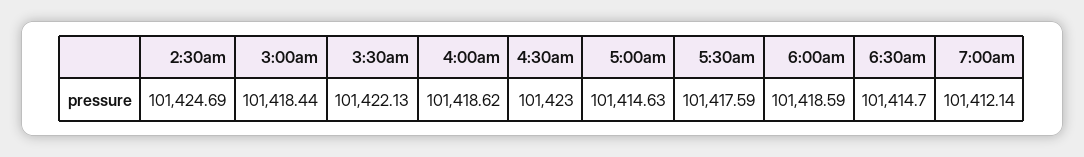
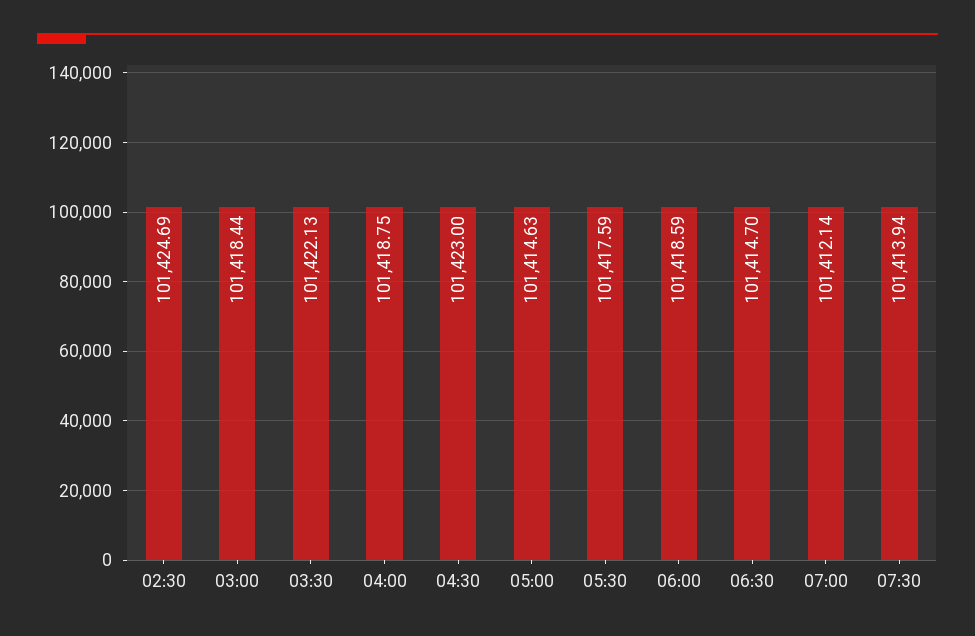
4:00am: 101418.62 -> 101418.75
07:30: none -> 101413.94

